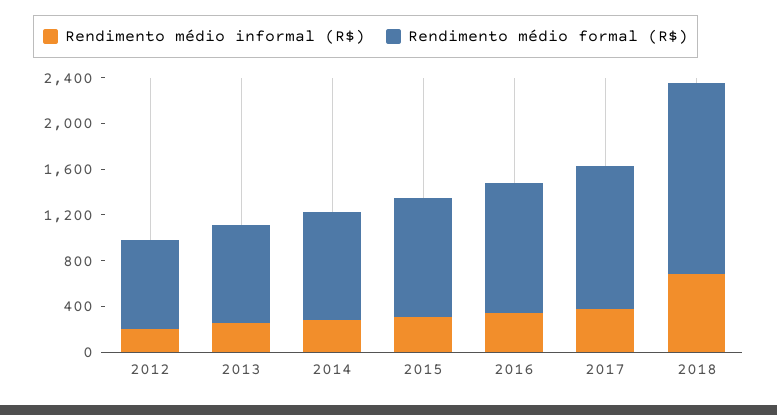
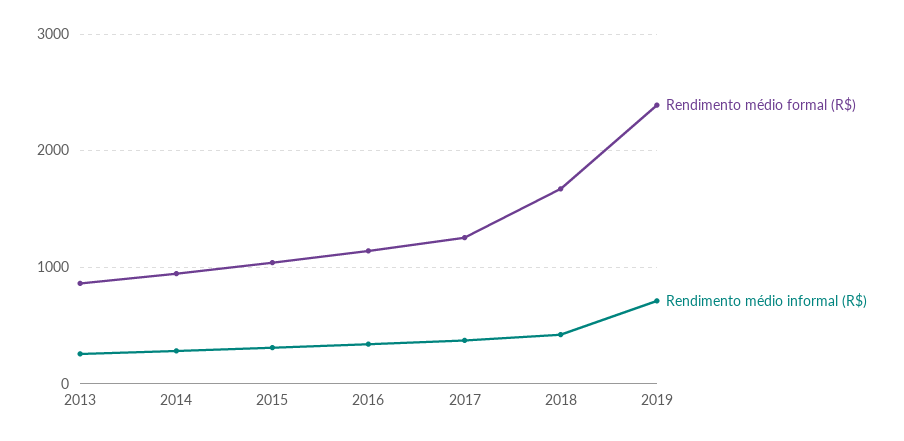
Rendimento médio informal (R$), 2012: 200 -> none
Rendimento médio formal (R$), 2012: 800 -> none
Rendimento médio informal (R$), 2018: 700 -> 400
Rendimento médio formal (R$), 2019: none -> 2400
Rendimento médio informal (R$), 2019: none -> 700

